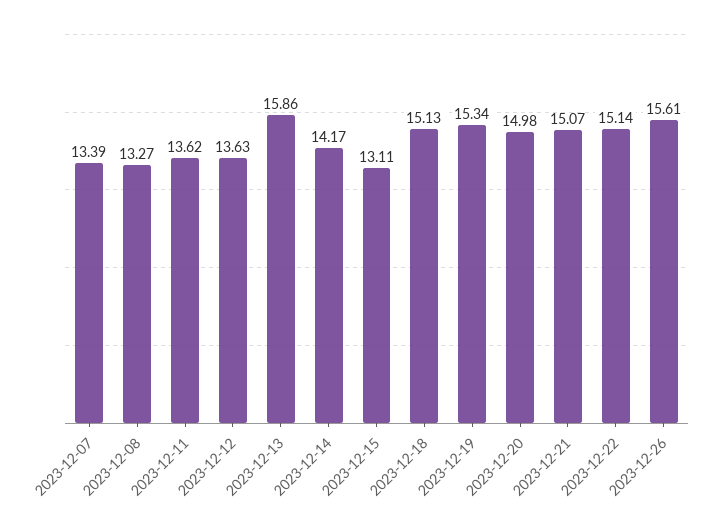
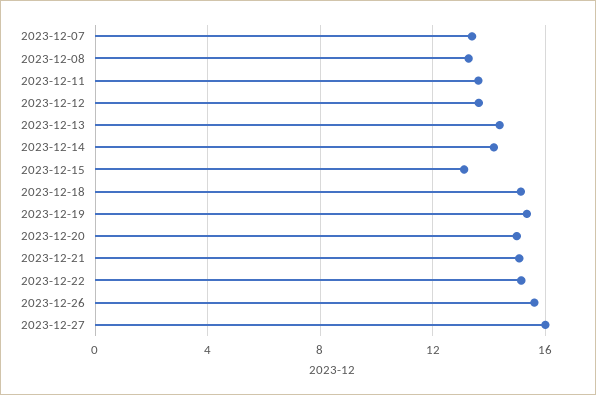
2023-12-13: 15.86 -> 14.5
2023-12-27: none -> 16

